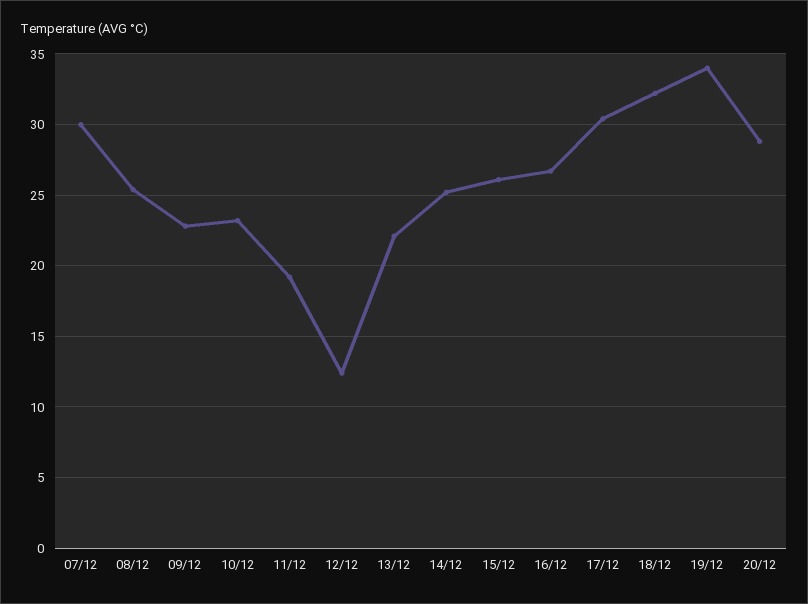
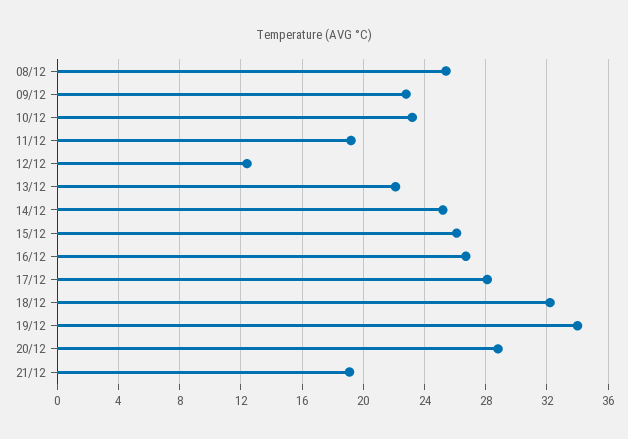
07/12: 30 -> none
17/12: 30.5 -> 28
21/12: none -> 19

